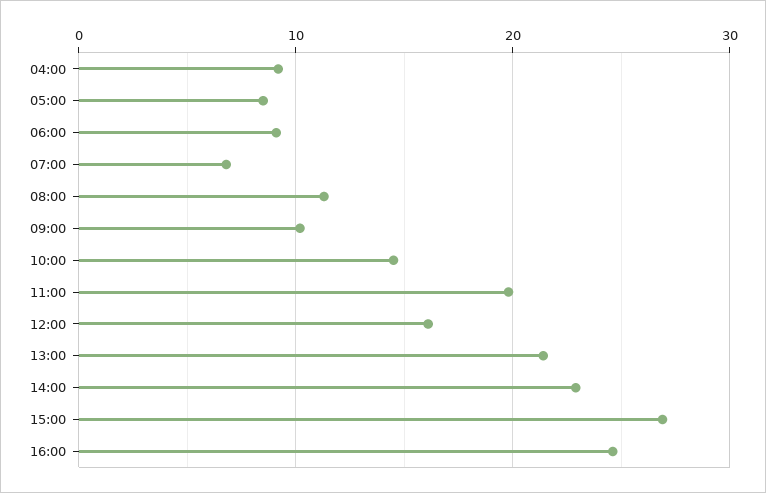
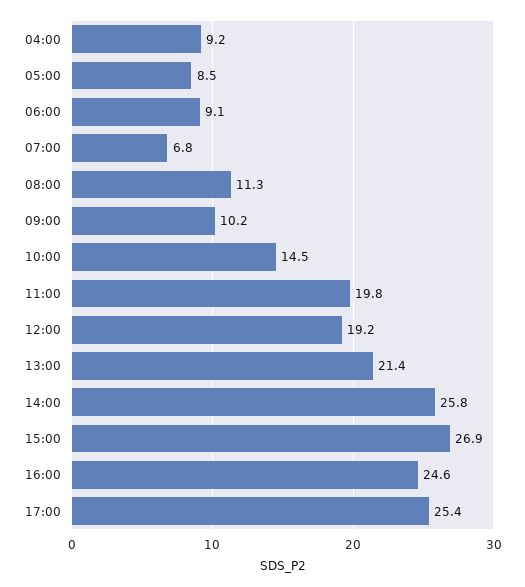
12:00: 16 -> 19.2
14:00: 23 -> 25.8
17:00: none -> 25.4

